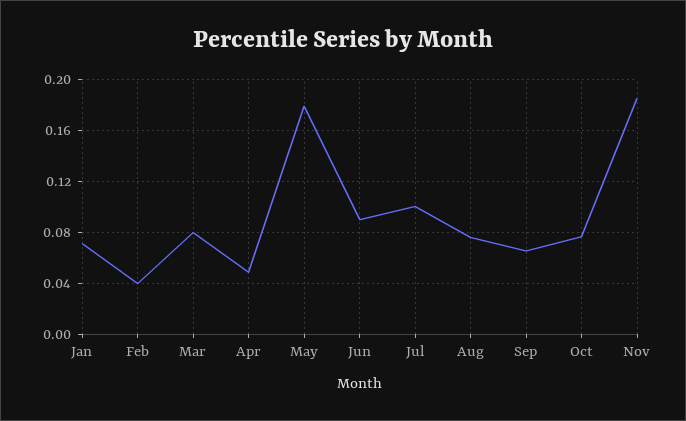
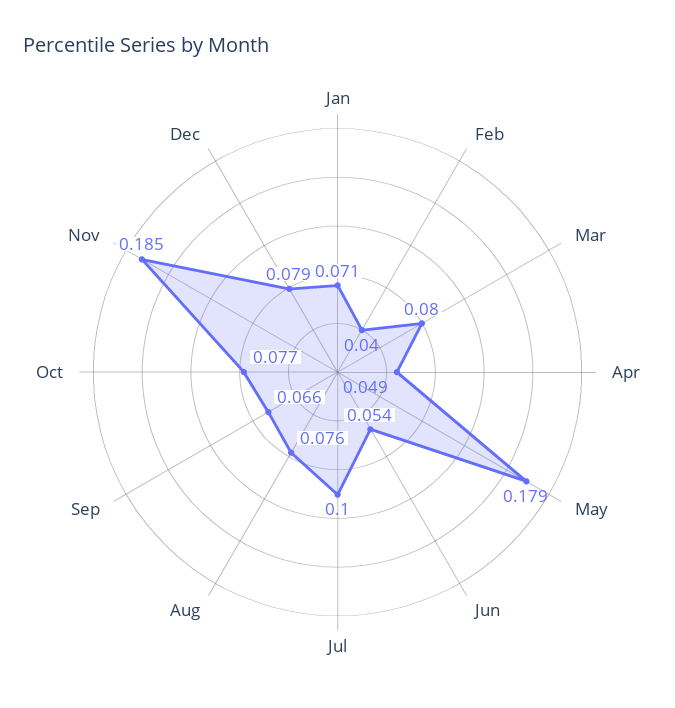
Jun: 0.09 -> 0.054
Dec: none -> 0.079

